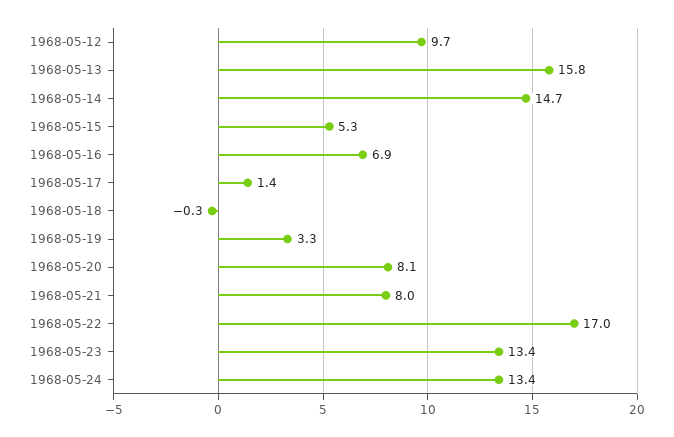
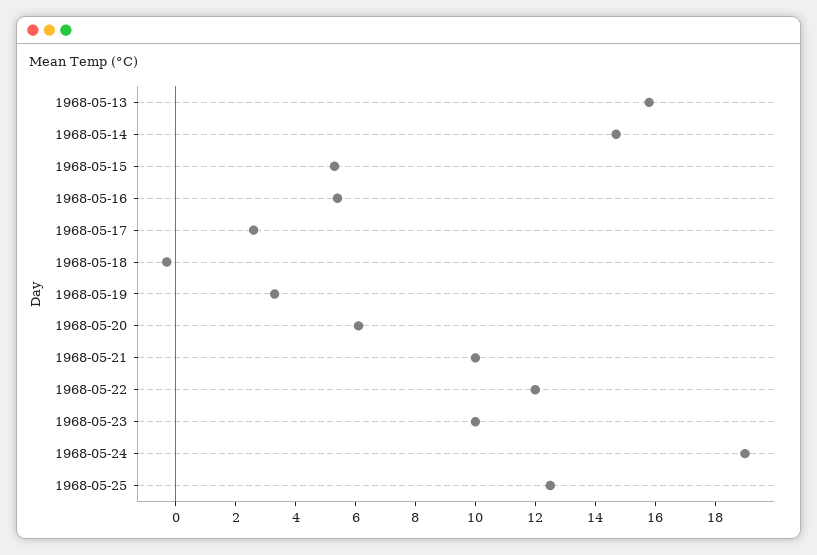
1968-05-12: 9.7 -> none
1968-05-16: 6.9 -> 5.5
1968-05-17: 1.4 -> 2.5
1968-05-20: 8.1 -> 6
1968-05-21: 8 -> 10
1968-05-22: 17 -> 12
1968-05-23: 13.4 -> 10
1968-05-24: 13.4 -> 19
1968-05-25: none -> 12.5

